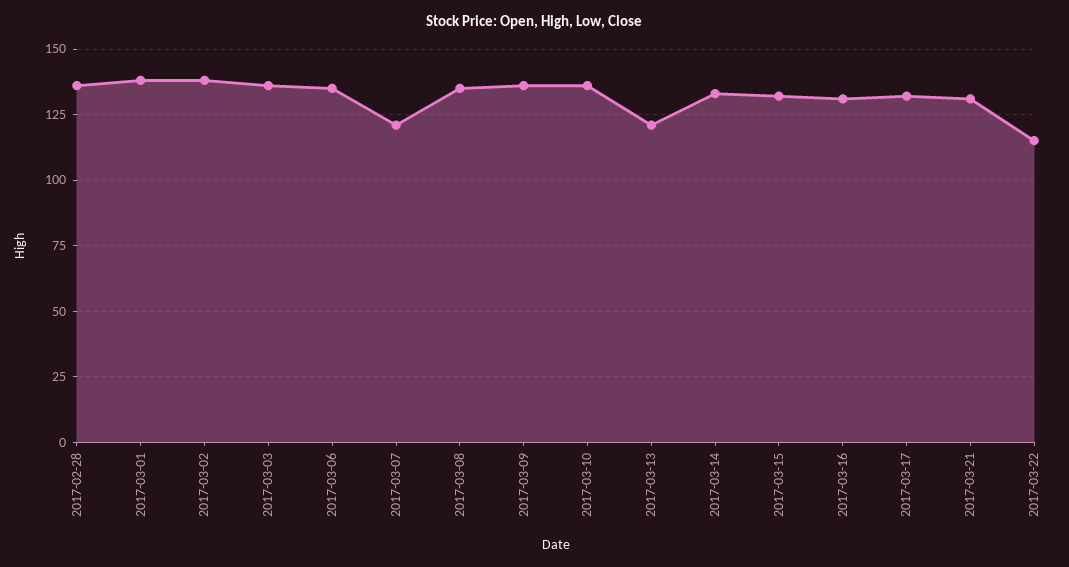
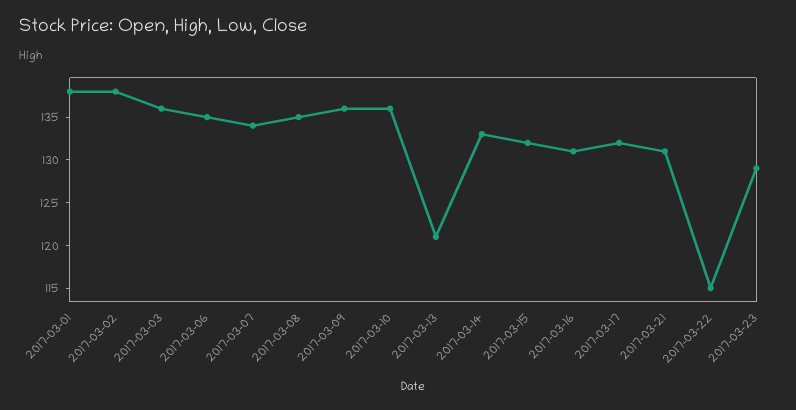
2017-02-28: 135 -> none
2017-03-07: 120 -> 134
2017-03-23: none -> 129

